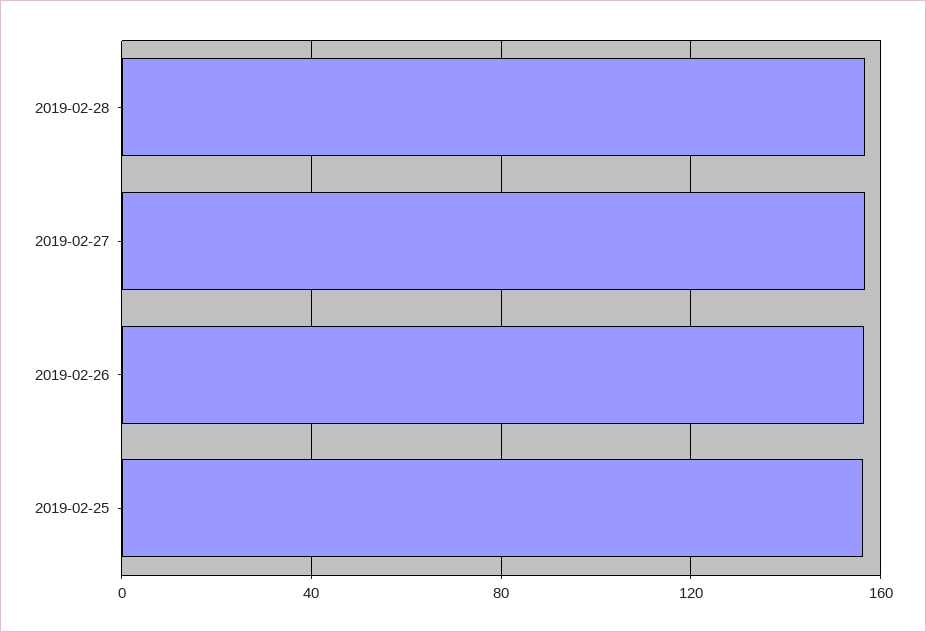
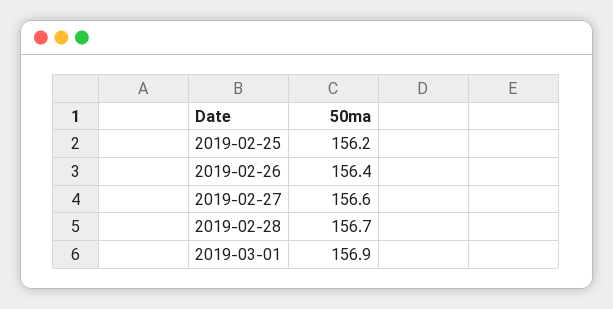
2019-03-01: none -> 156.9

